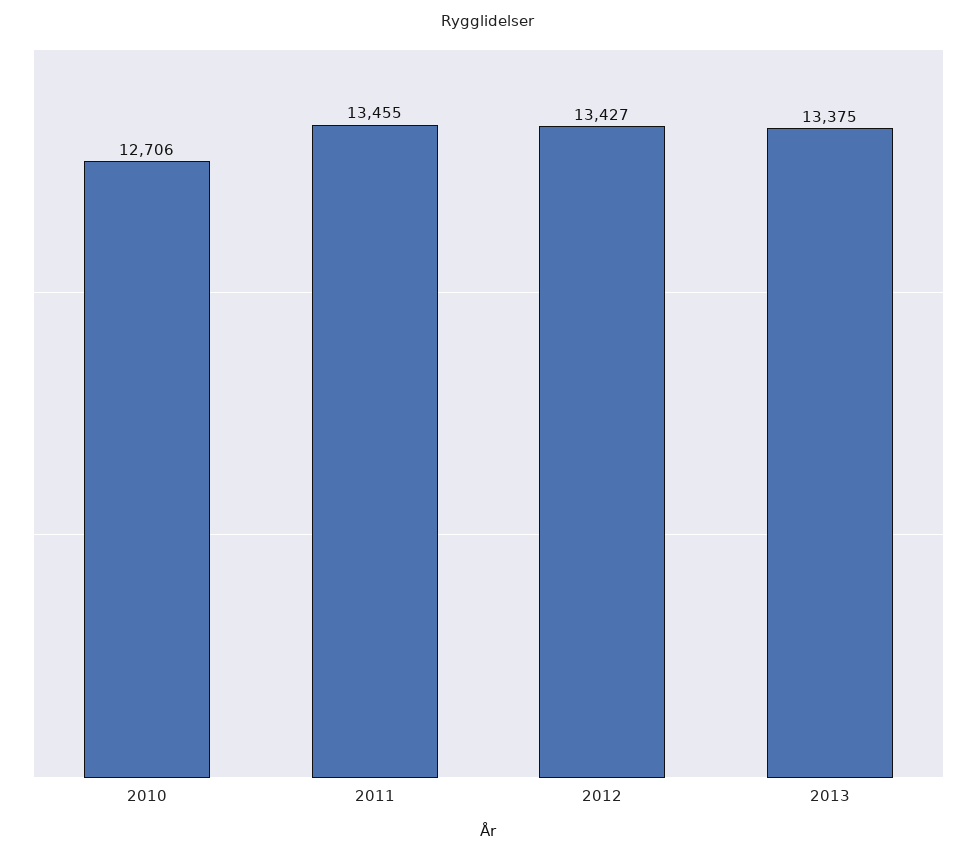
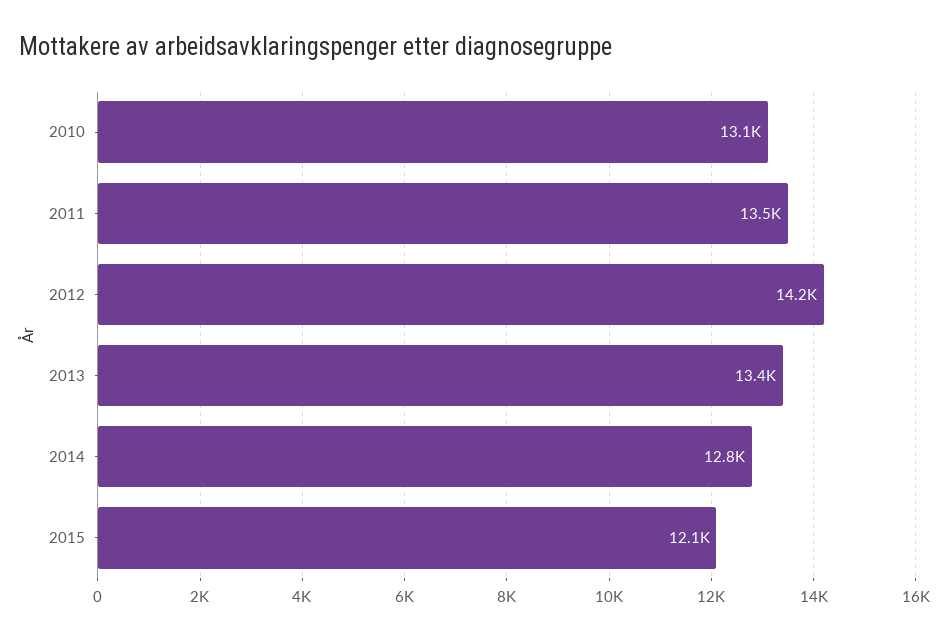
2010: 12706 -> 13100
2012: 13427 -> 14200
2014: none -> 12800
2015: none -> 12100

